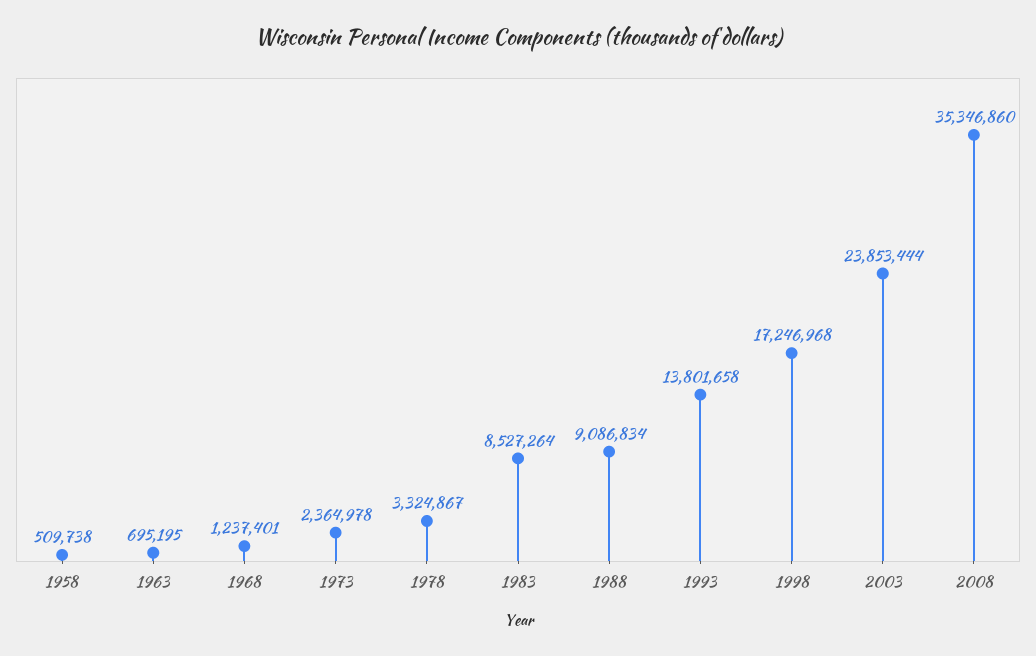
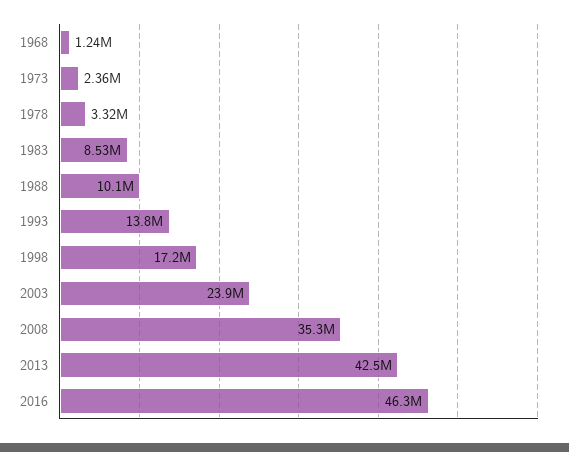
1958: 509738 -> none
1963: 695195 -> none
1988: 9086834 -> 10100000
2013: none -> 42500000
2016: none -> 46300000

